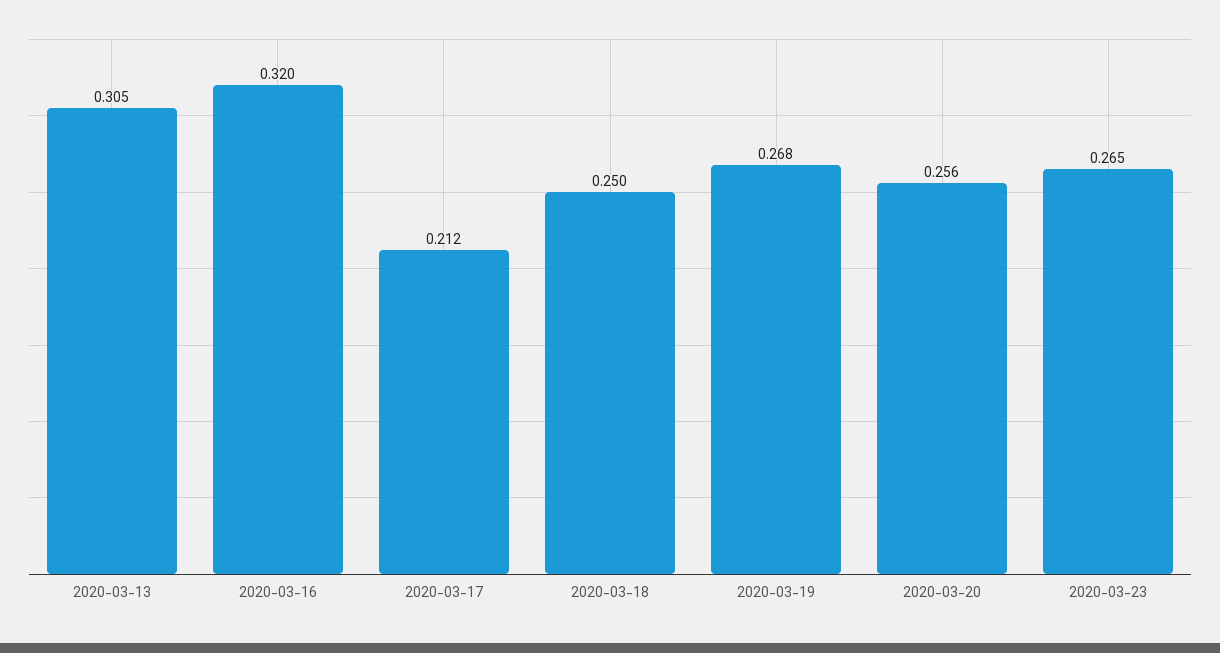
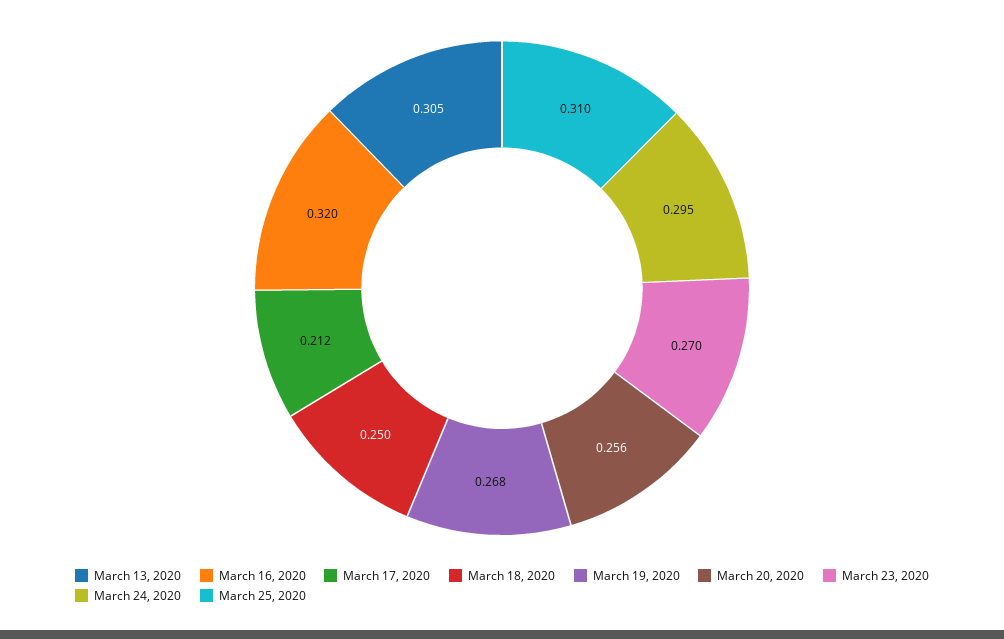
2020-03-23: 0.265 -> 0.27
March 24, 2020: none -> 0.295
March 25, 2020: none -> 0.31

